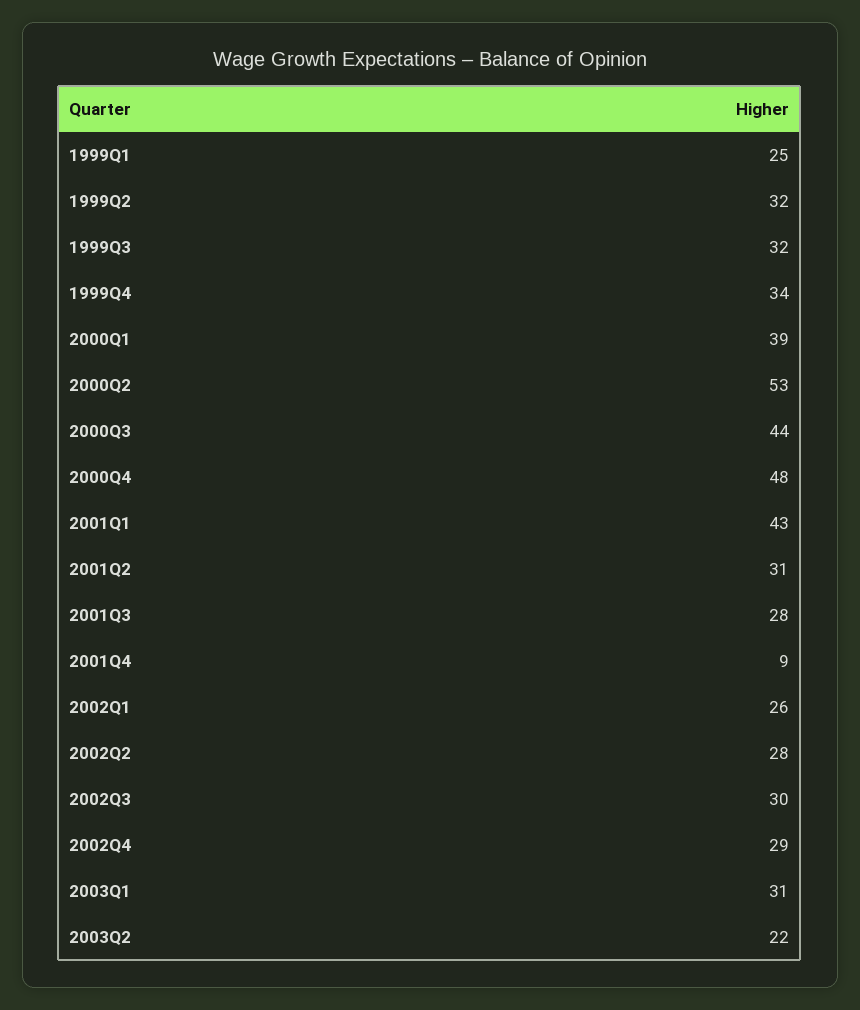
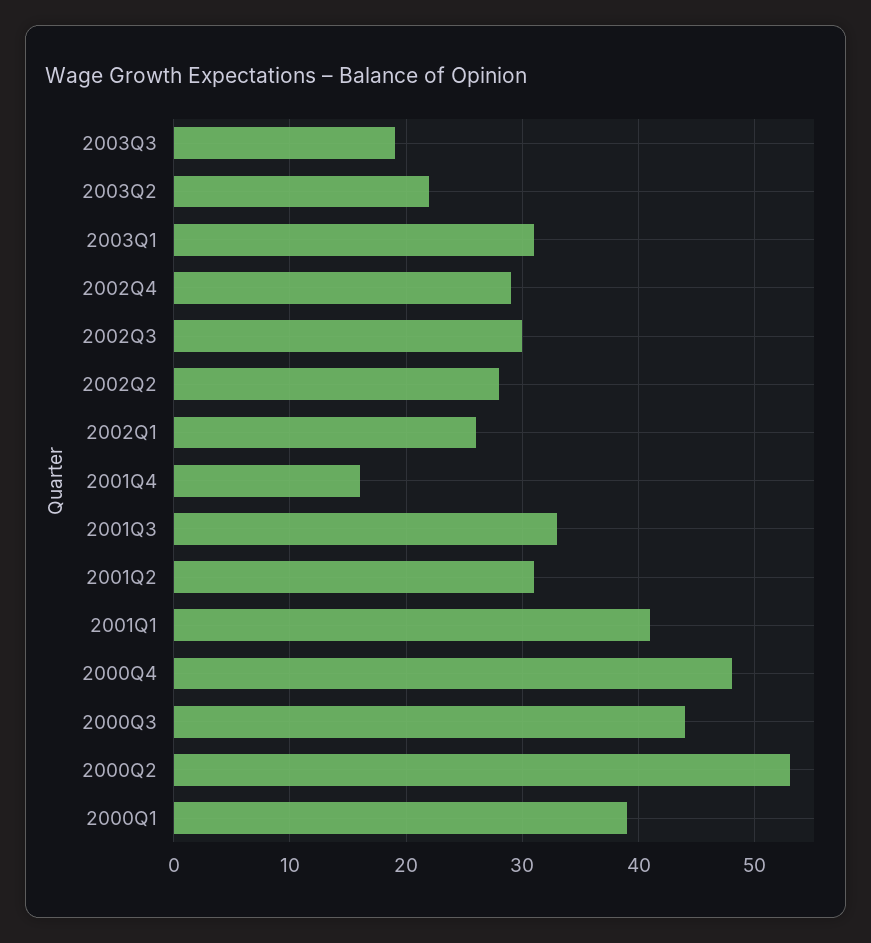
1999Q1: 25 -> none
1999Q2: 32 -> none
1999Q3: 32 -> none
1999Q4: 34 -> none
2001Q1: 43 -> 41
2001Q3: 28 -> 33
2001Q4: 9 -> 16
2003Q3: none -> 19

